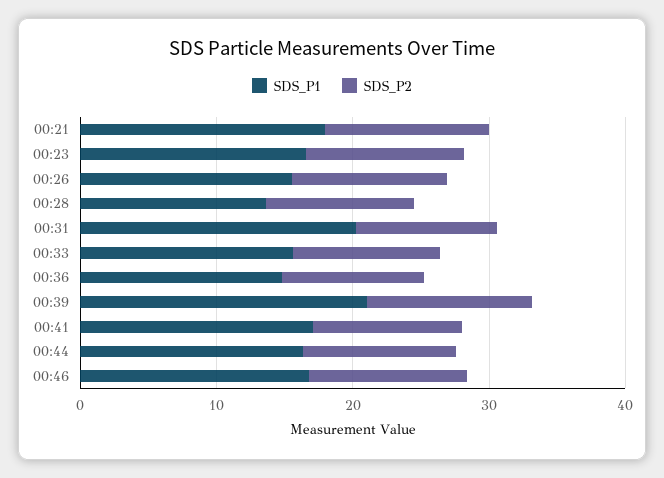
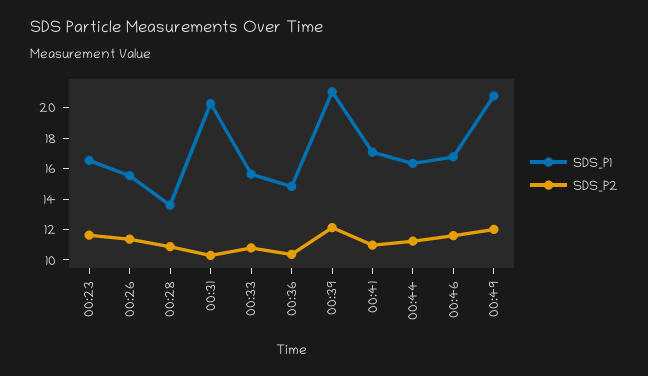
SDS_P1, 00:21: 18 -> none
SDS_P2, 00:21: 12 -> none
SDS_P1, 00:49: none -> 21
SDS_P2, 00:49: none -> 12

